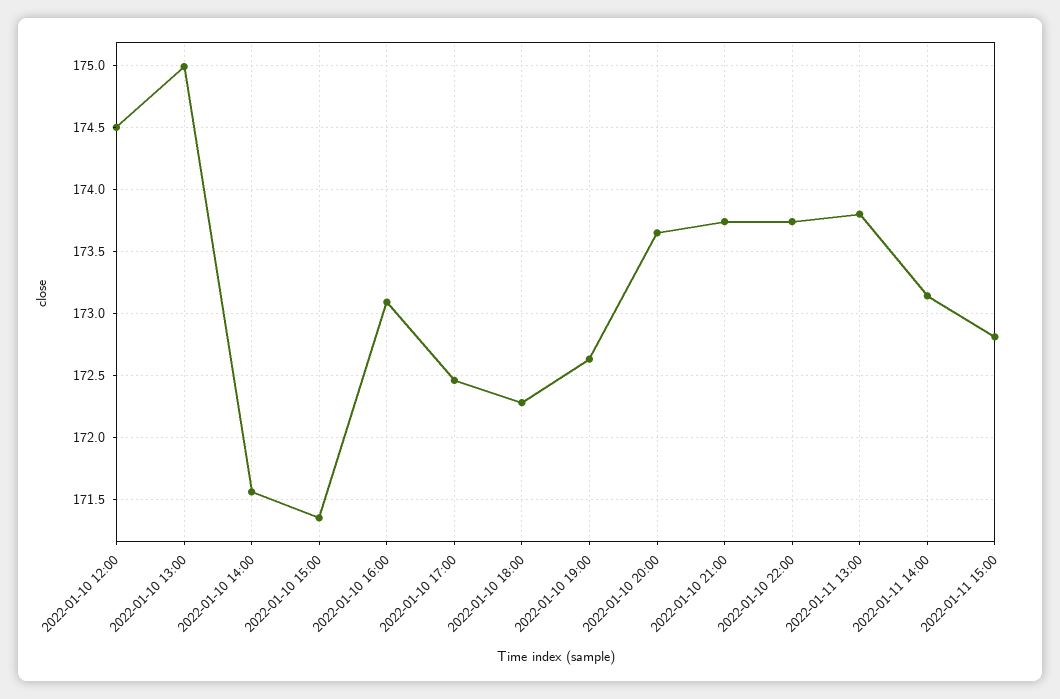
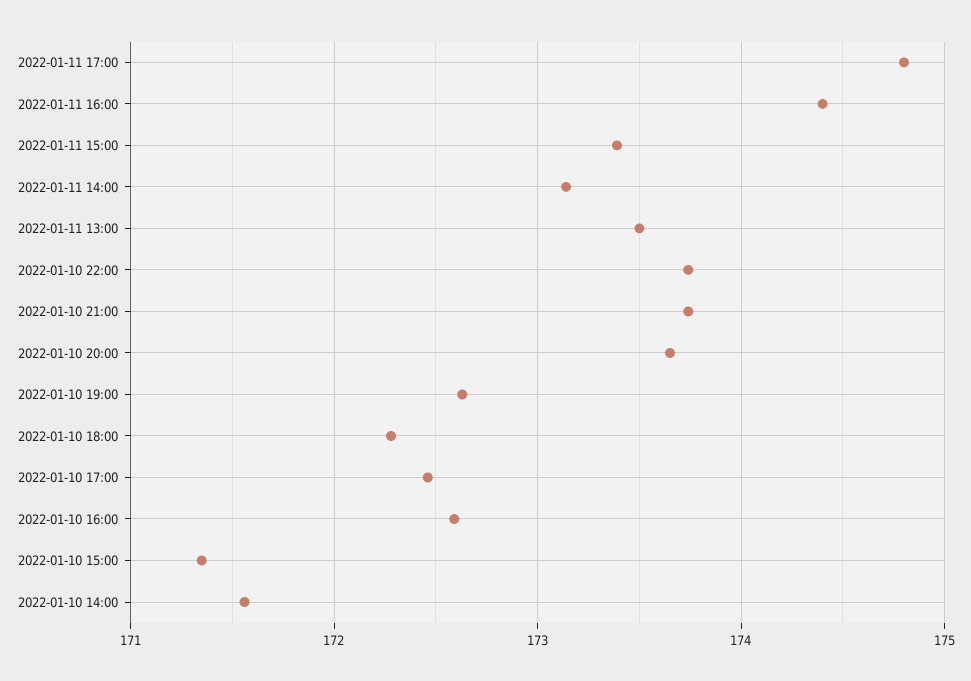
2022-01-10 12:00: 174.5 -> none
2022-01-10 13:00: 175 -> none
2022-01-10 16:00: 173.1 -> 172.6
2022-01-11 13:00: 173.8 -> 173.5
2022-01-11 15:00: 172.8 -> 173.4
2022-01-11 17:00: none -> 174.8
2022-01-11 16:00: none -> 174.4

